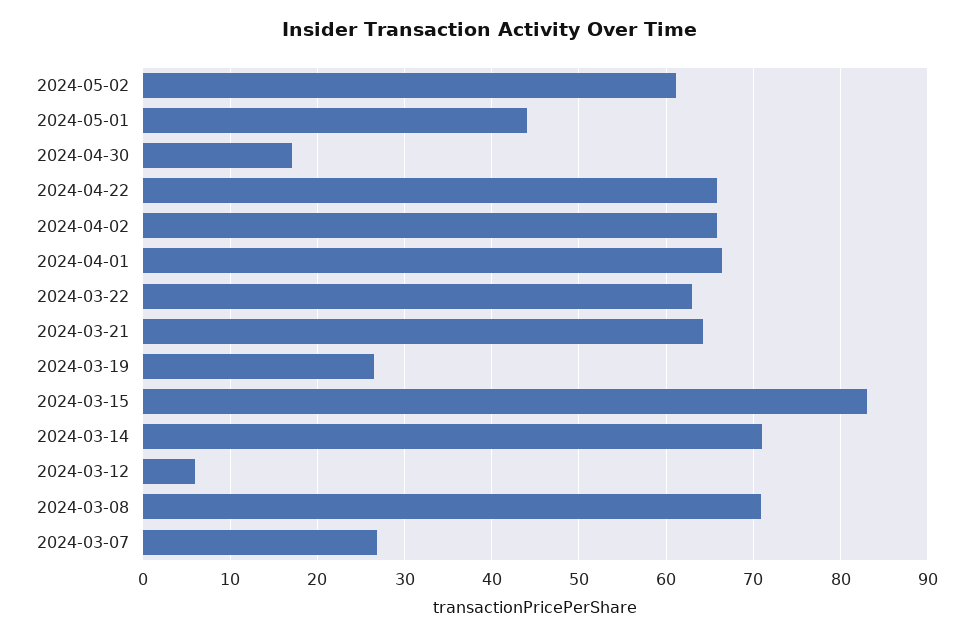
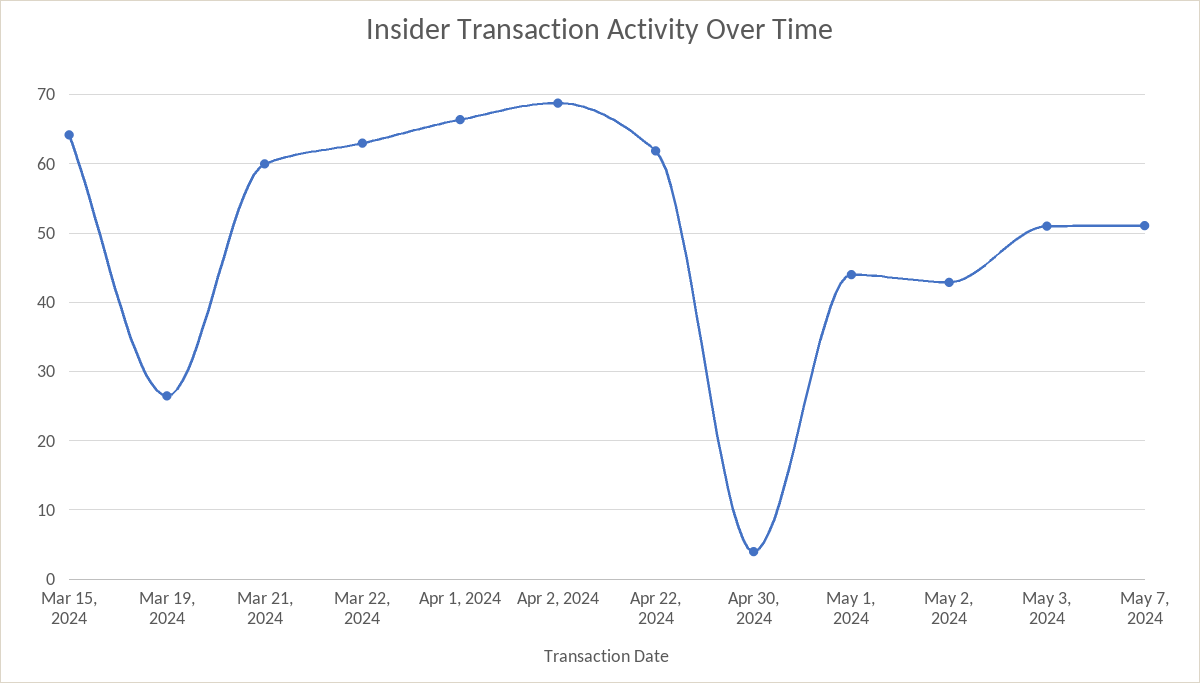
2024-05-02: 61 -> 43
2024-04-30: 17 -> 4
2024-04-22: 66 -> 62
2024-04-02: 66 -> 69
2024-03-21: 64 -> 60
2024-03-15: 83 -> 64
2024-03-14: 71 -> none
2024-03-12: 6 -> none
2024-03-08: 71 -> none
2024-03-07: 27 -> none
May 3, 2024: none -> 51
May 7, 2024: none -> 51

